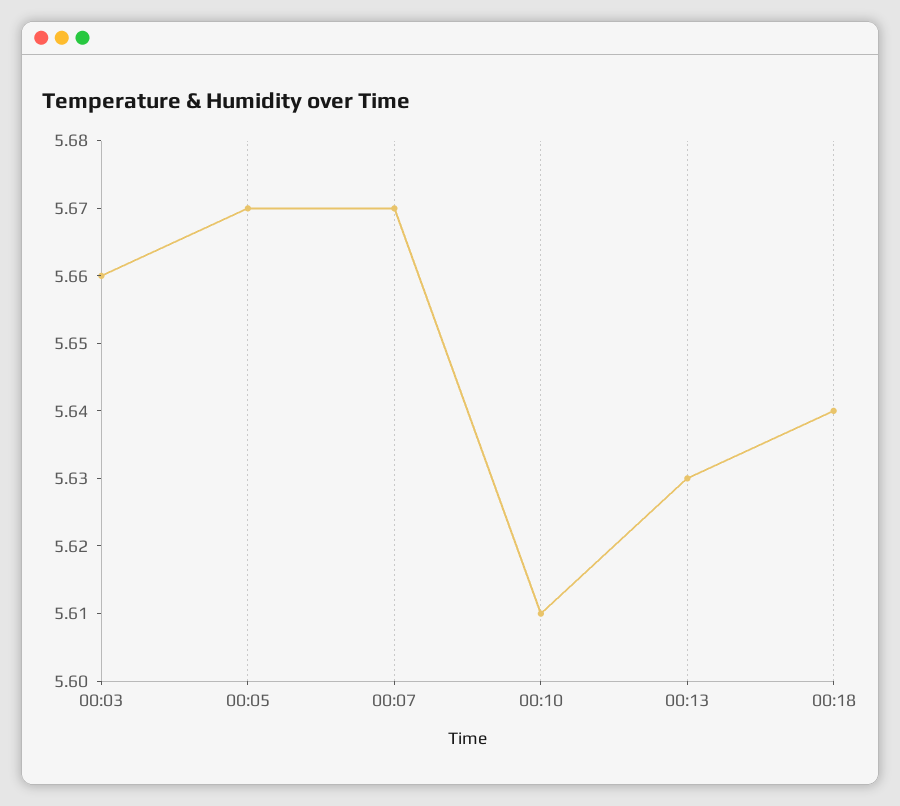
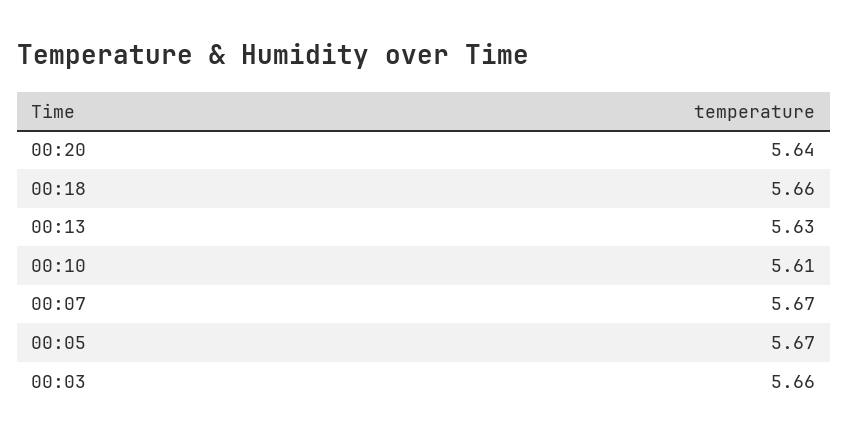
00:18: 5.64 -> 5.66
00:20: none -> 5.64

